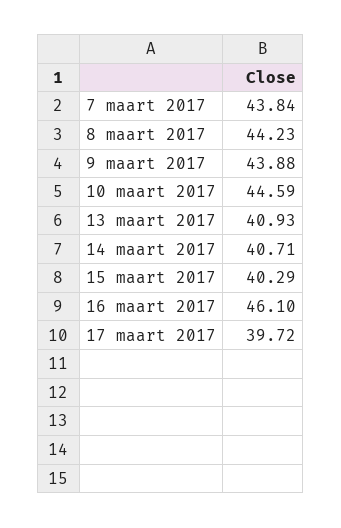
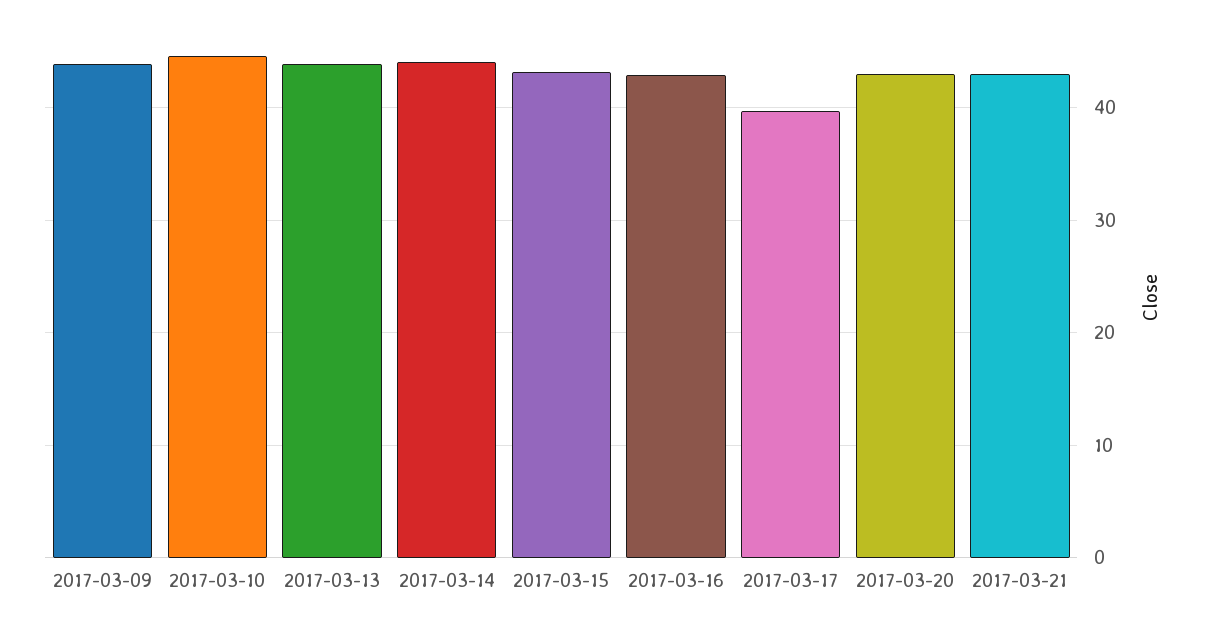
7 maart 2017: 43.84 -> none
8 maart 2017: 44.23 -> none
13 maart 2017: 40.93 -> 44
14 maart 2017: 40.71 -> 44
15 maart 2017: 40.29 -> 43
16 maart 2017: 46.1 -> 43
2017-03-20: none -> 43
2017-03-21: none -> 43

